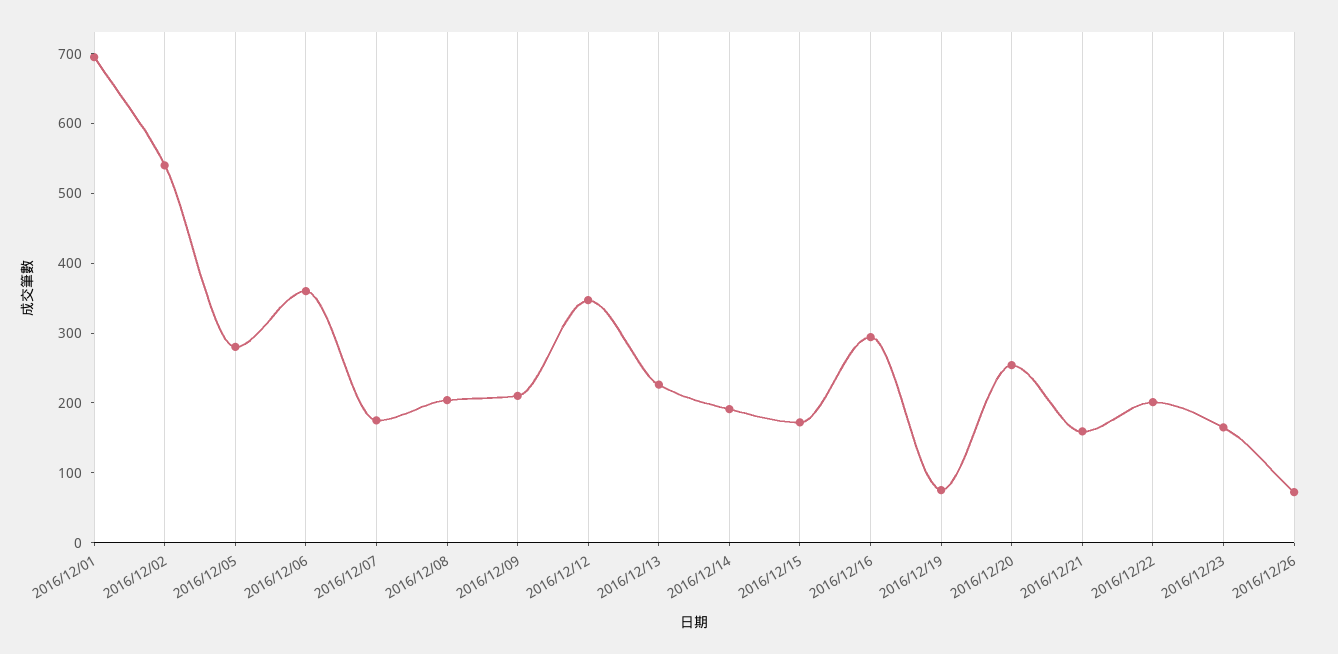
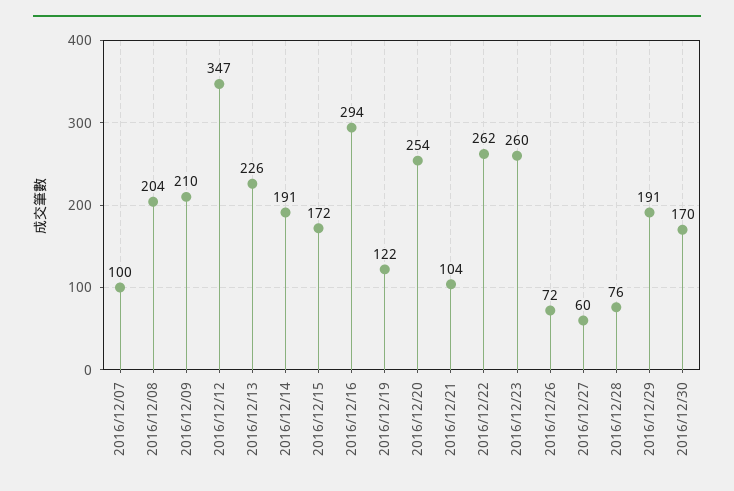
2016/12/01: 700 -> none
2016/12/02: 540 -> none
2016/12/05: 280 -> none
2016/12/06: 360 -> none
2016/12/07: 180 -> 100
2016/12/19: 80 -> 122
2016/12/21: 160 -> 104
2016/12/22: 200 -> 262
2016/12/23: 160 -> 260
2016/12/27: none -> 60
2016/12/28: none -> 76
2016/12/29: none -> 191
2016/12/30: none -> 170

